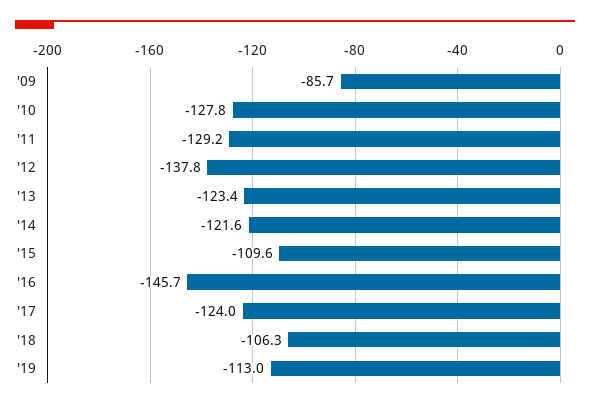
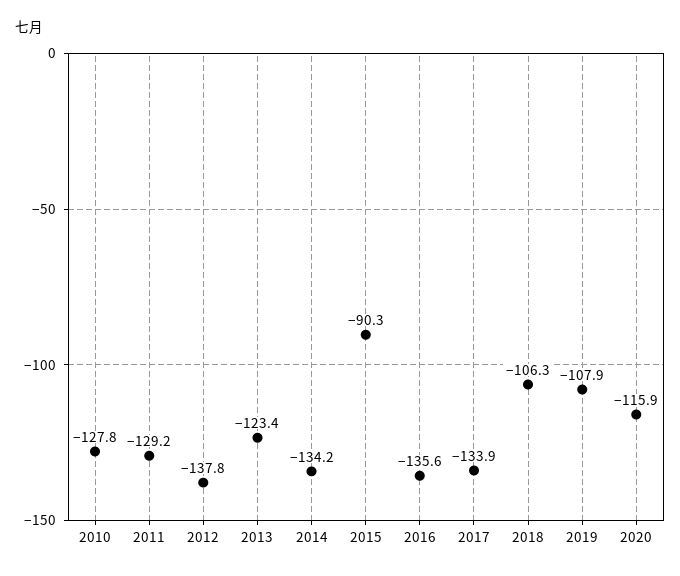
'09: -85.7 -> none
'14: -121.6 -> -134.2
'15: -109.6 -> -90.3
'16: -145.7 -> -135.6
'17: -124 -> -133.9
'19: -113 -> -107.9
2020: none -> -115.9

